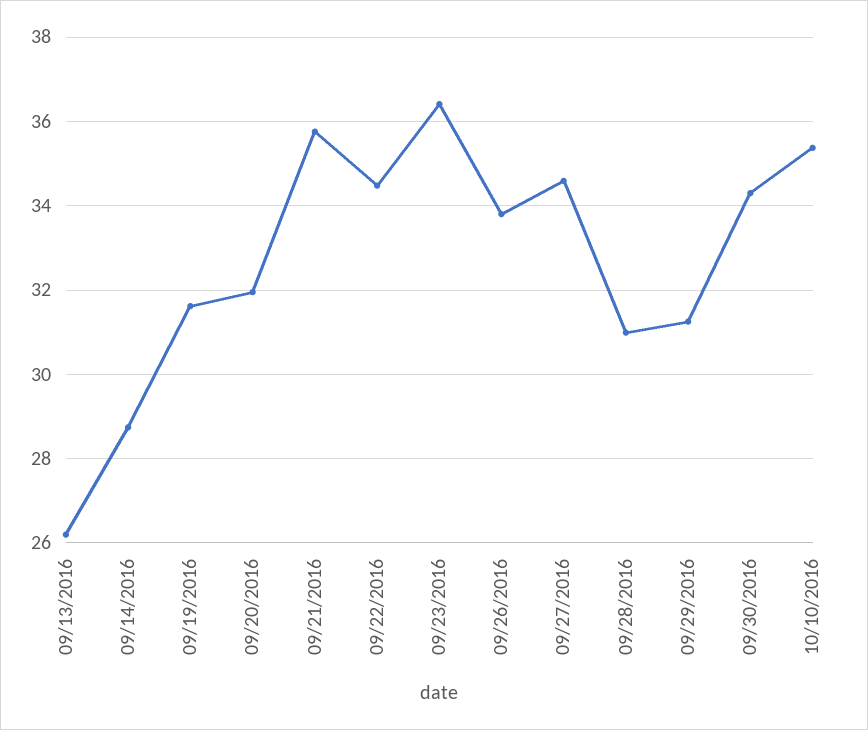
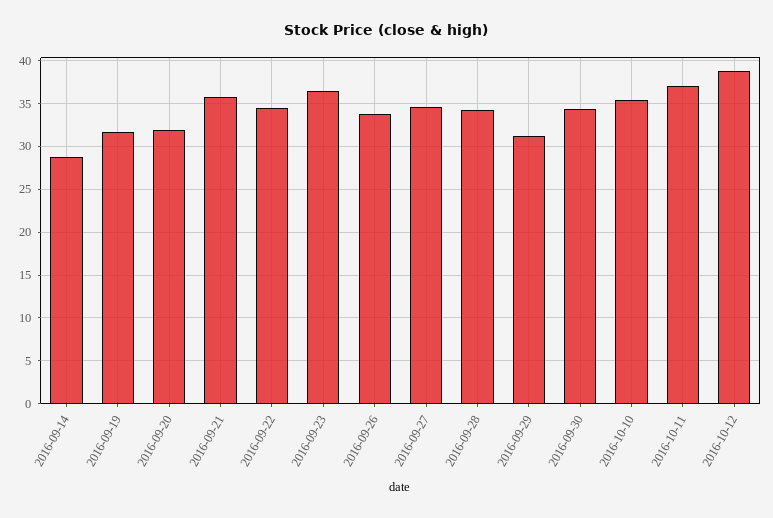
09/13/2016: 26.2 -> none
09/28/2016: 31 -> 34
2016-10-11: none -> 37
2016-10-12: none -> 39

